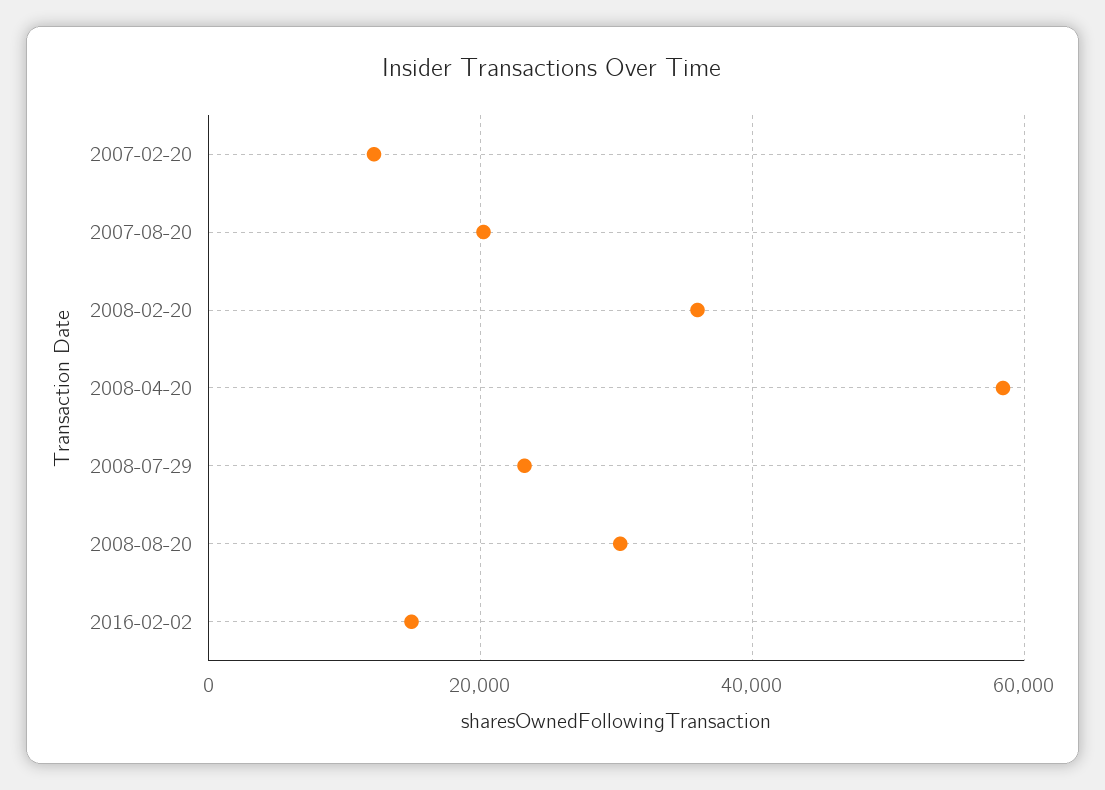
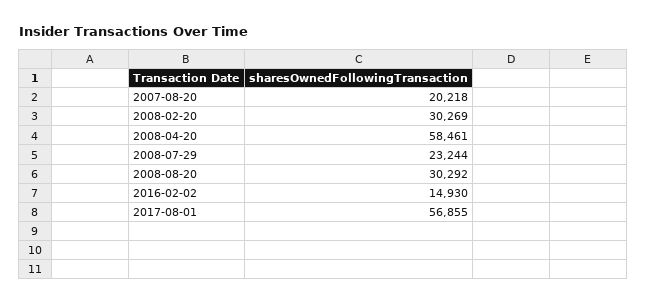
2007-02-20: 12000 -> none
2008-02-20: 36000 -> 30269
2017-08-01: none -> 56855

